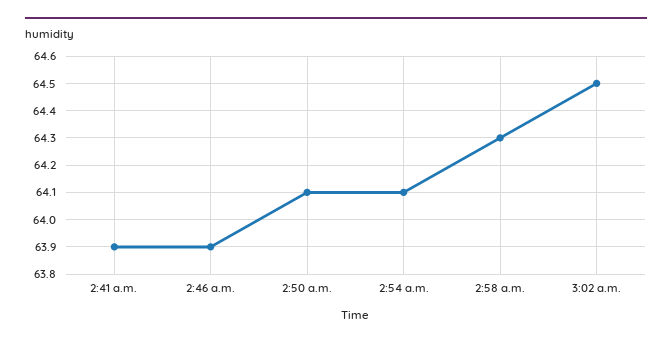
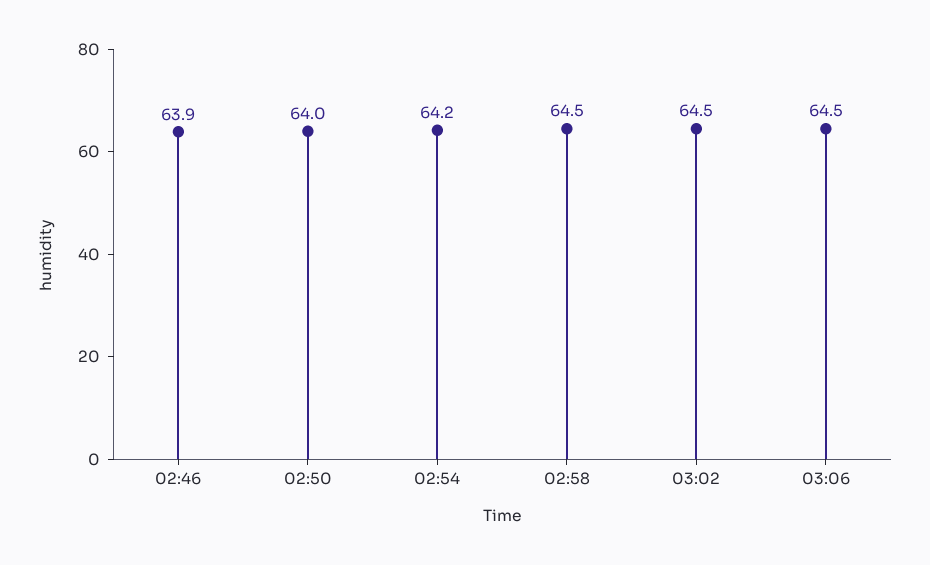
2:41 a.m.: 63.9 -> none
2:50 a.m.: 64.1 -> 64
2:54 a.m.: 64.1 -> 64.2
2:58 a.m.: 64.3 -> 64.5
03:06: none -> 64.5

